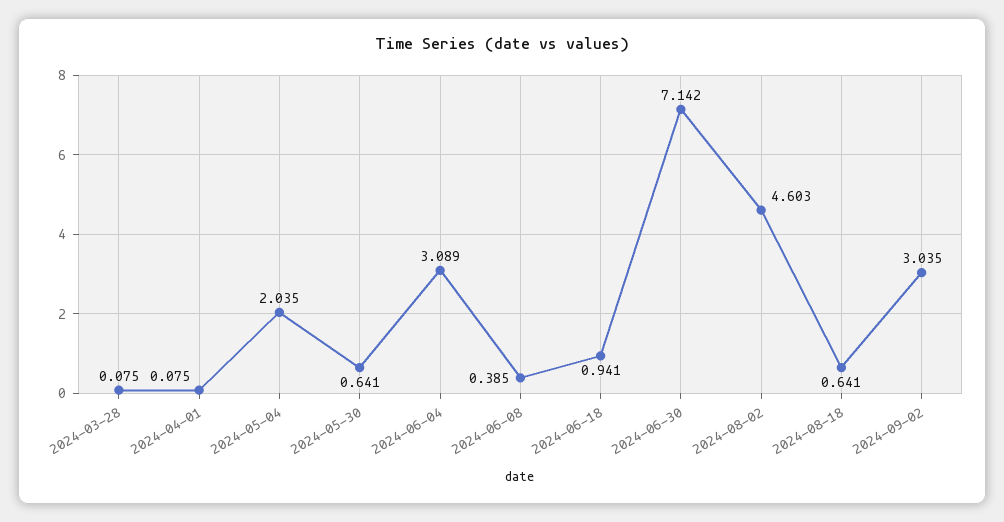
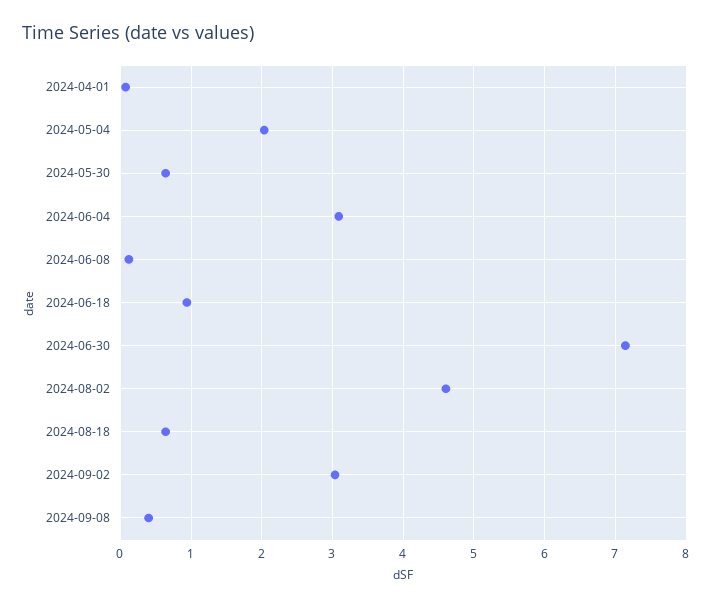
2024-03-28: 0.075 -> none
2024-06-08: 0.385 -> 0.1
2024-09-08: none -> 0.4

